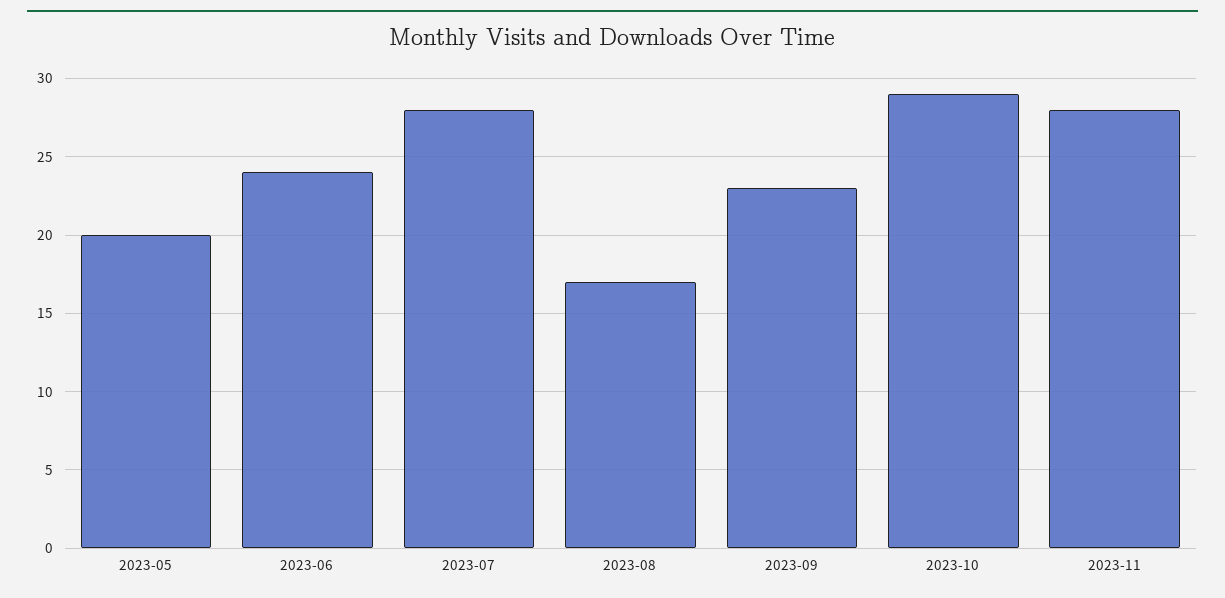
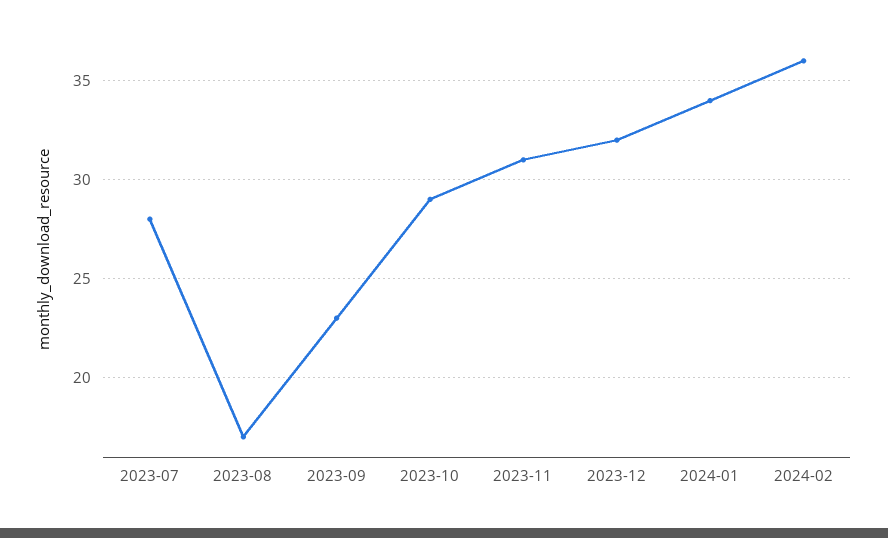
2023-05: 20 -> none
2023-06: 24 -> none
2023-11: 28 -> 31
2023-12: none -> 32
2024-01: none -> 34
2024-02: none -> 36

